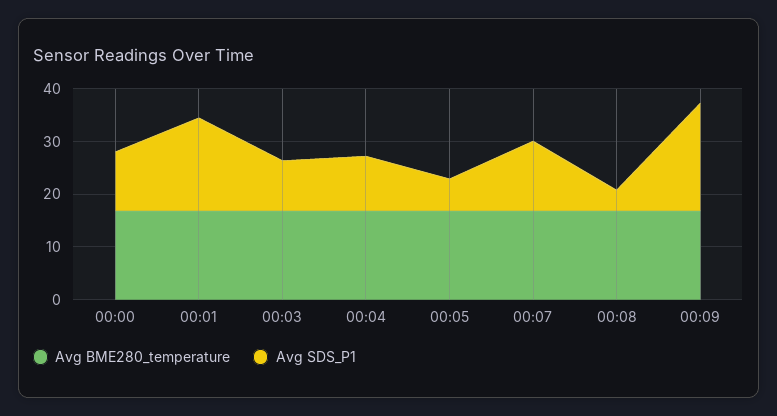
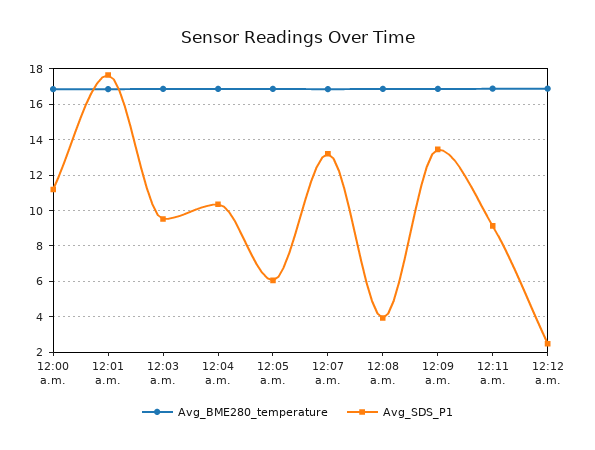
Avg SDS_P1, 00:09: 20 -> 13.5
Avg BME280_temperature, 12:11 a.m.: none -> 17
Avg SDS_P1, 12:11 a.m.: none -> 9
Avg BME280_temperature, 12:12 a.m.: none -> 17
Avg SDS_P1, 12:12 a.m.: none -> 2.5

